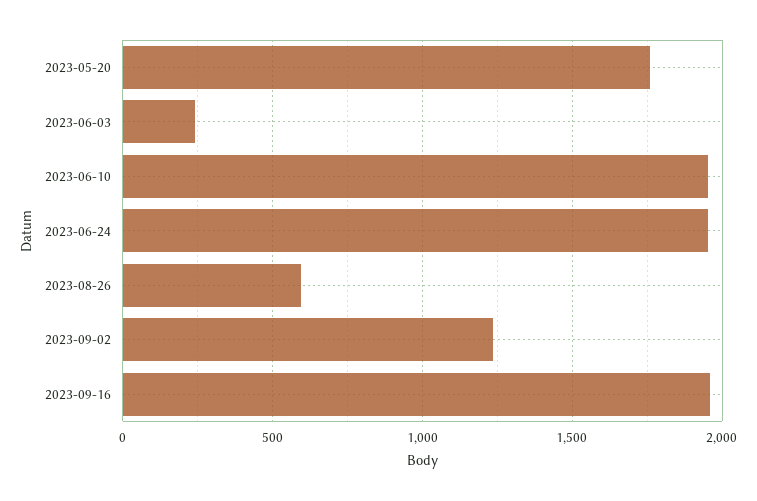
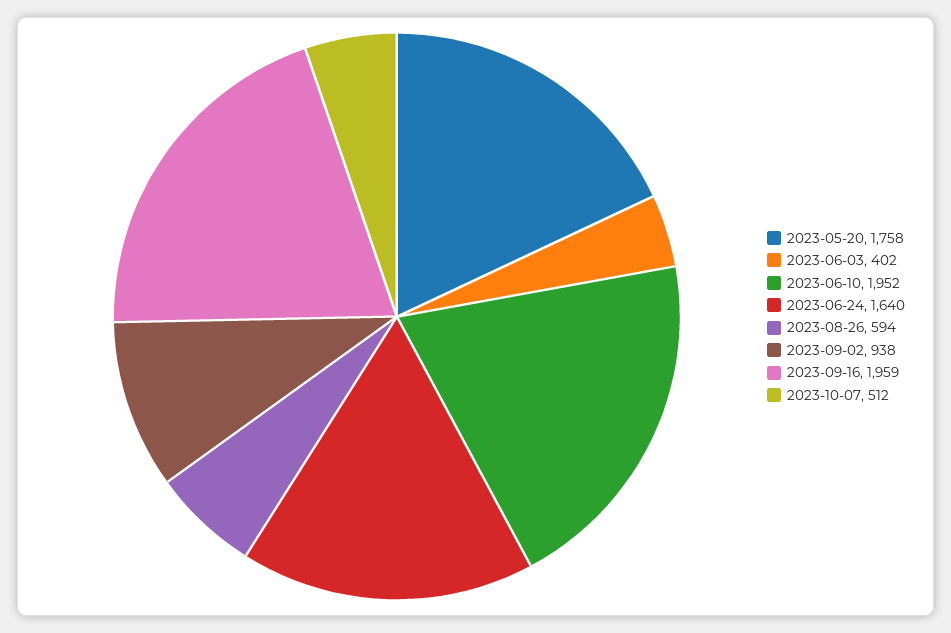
2023-06-03: 250 -> 402
2023-06-24: 1950 -> 1640
2023-09-02: 1250 -> 938
2023-10-07: none -> 512

